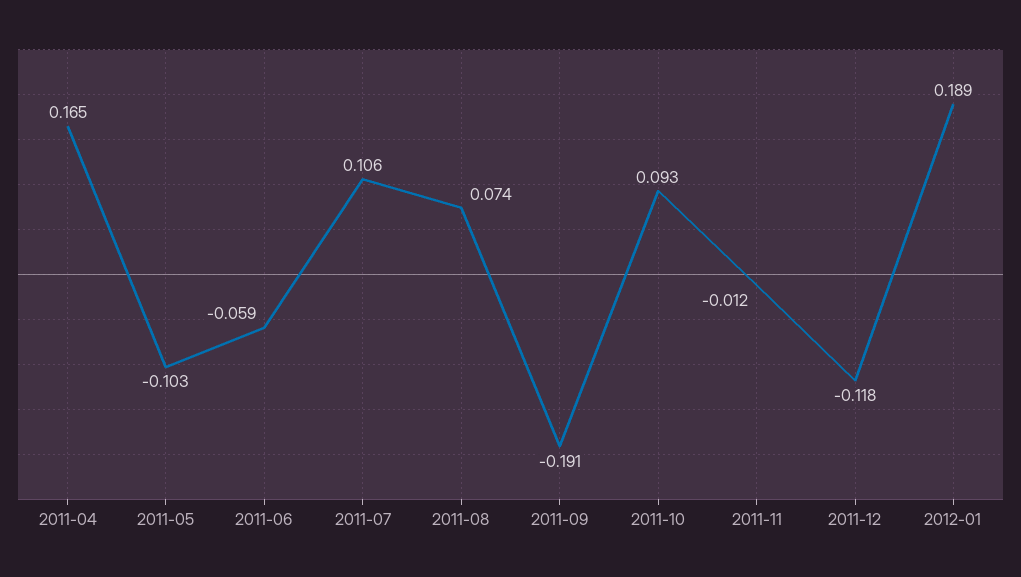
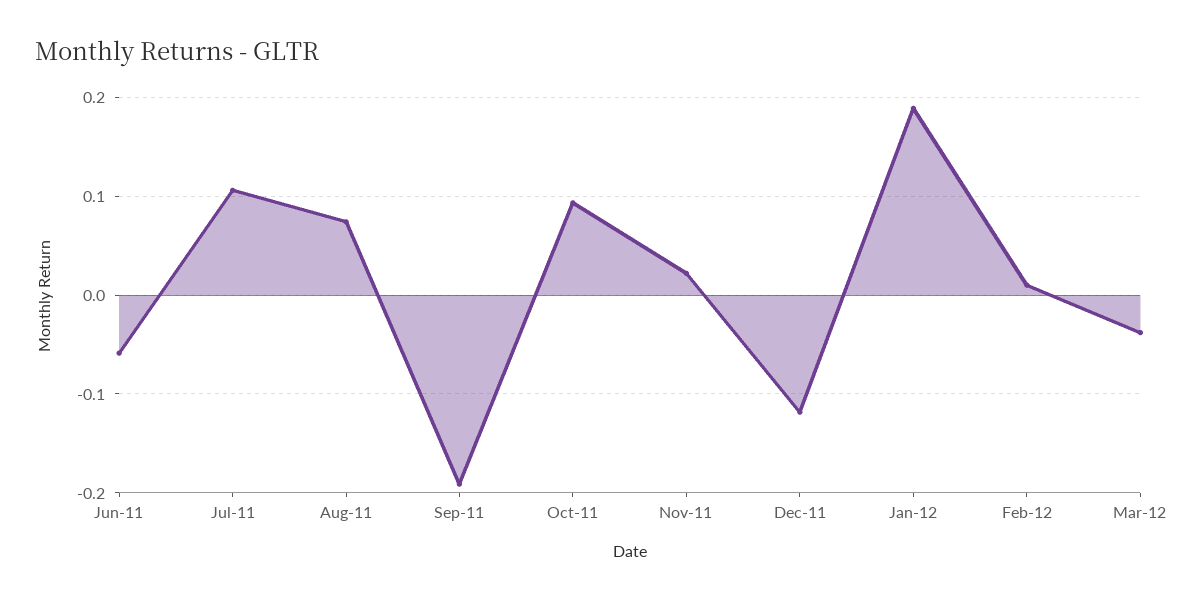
2011-04: 0.165 -> none
2011-05: -0.103 -> none
2011-11: -0.012 -> 0.02
Feb-12: none -> 0.01
Mar-12: none -> -0.04

